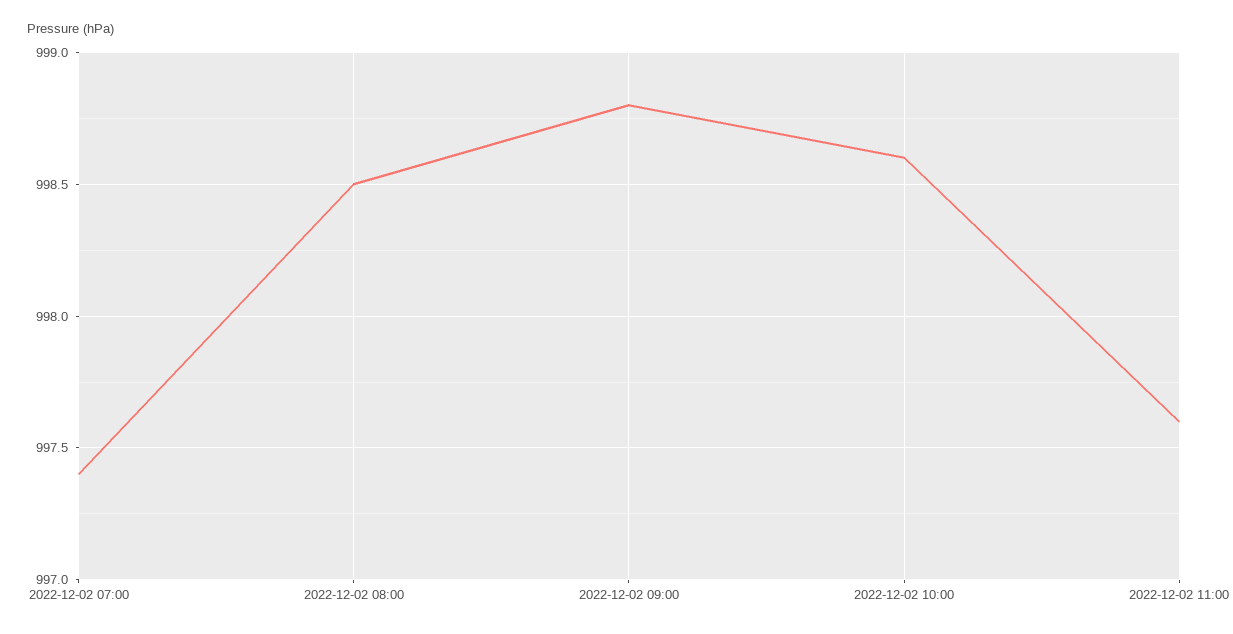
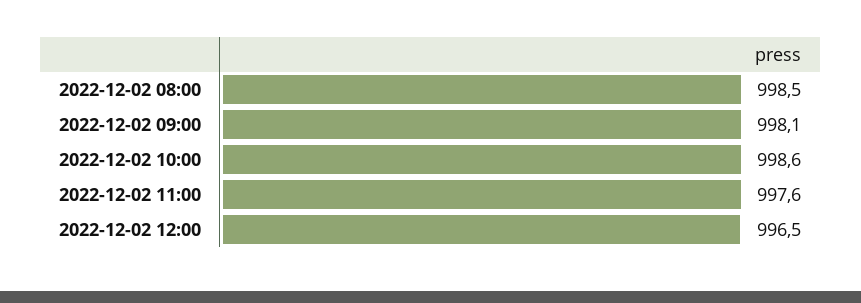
2022-12-02 07:00: 997.4 -> none
2022-12-02 09:00: 998.8 -> 998.1
2022-12-02 12:00: none -> 996.5

